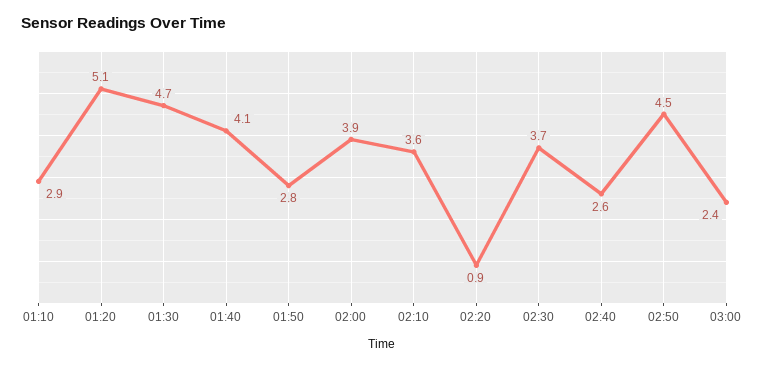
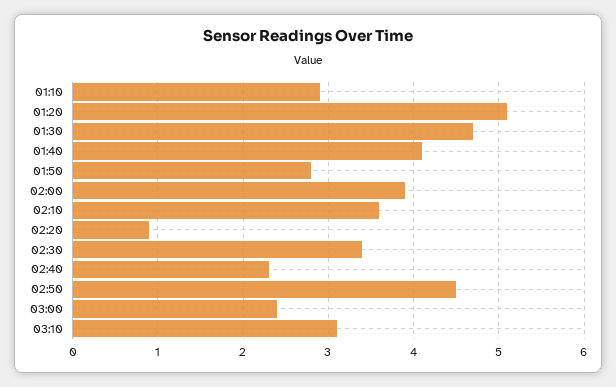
02:30: 3.7 -> 3.4
02:40: 2.6 -> 2.3
03:10: none -> 3.1

